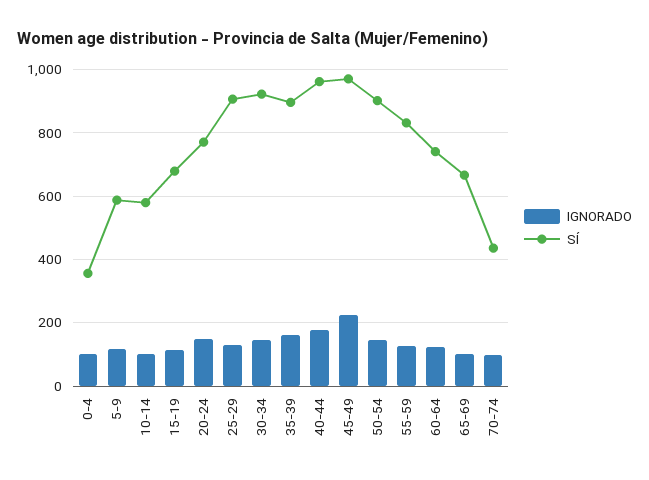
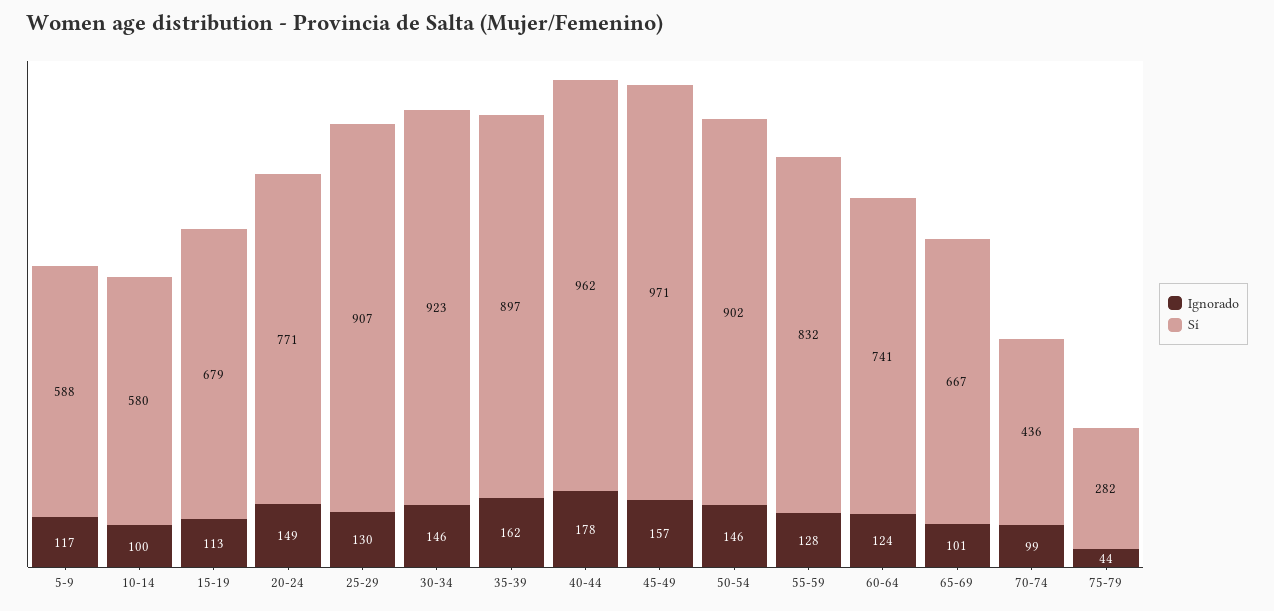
IGNORADO, 0-4: 100 -> none
SÍ, 0-4: 360 -> none
IGNORADO, 45-49: 220 -> 157
IGNORADO, 75-79: none -> 44
SÍ, 75-79: none -> 282

